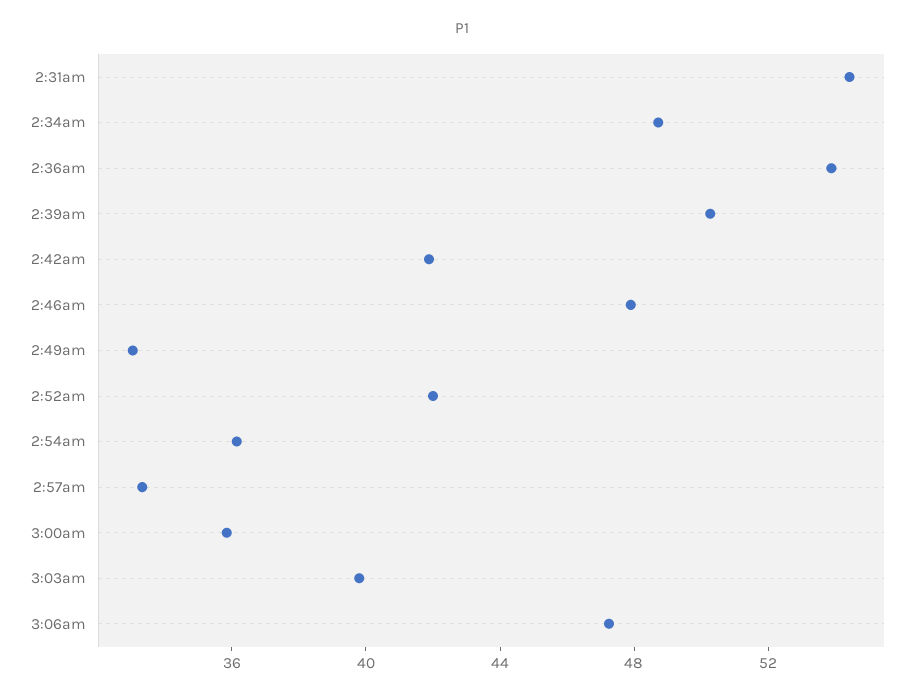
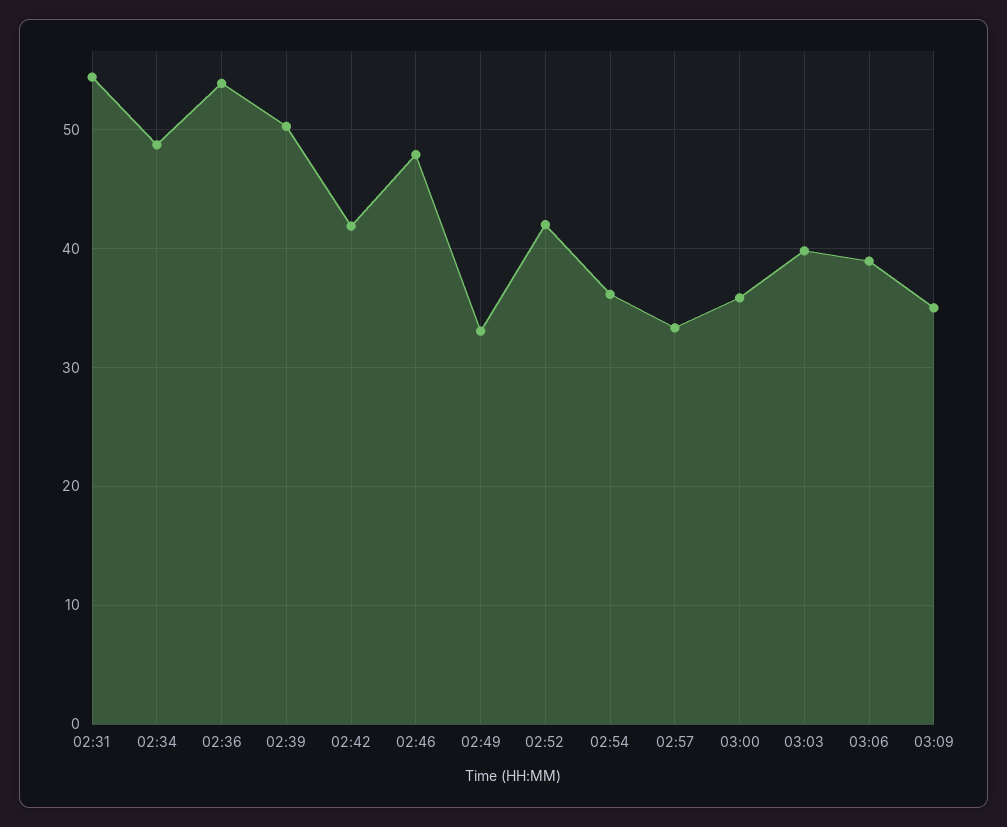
3:06am: 47 -> 39
03:09: none -> 35

